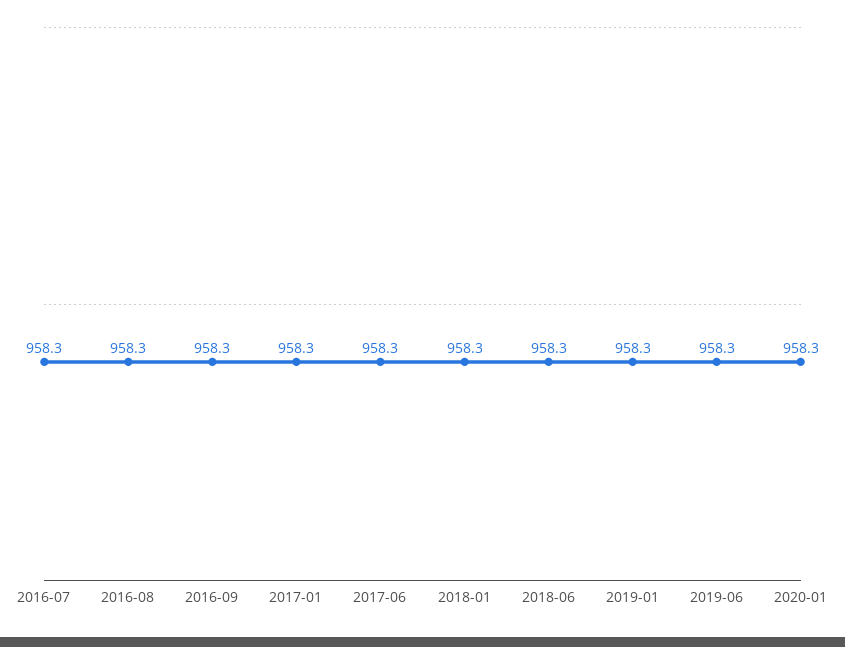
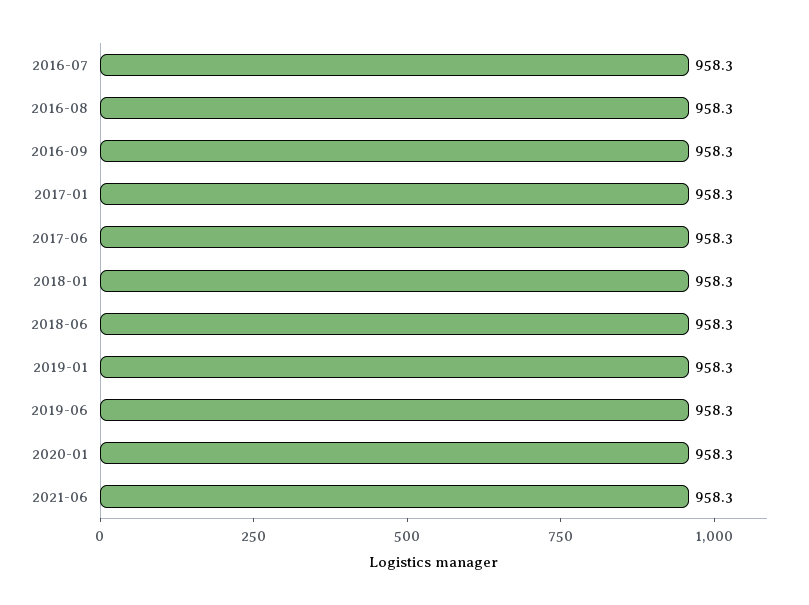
2021-06: none -> 958.3

